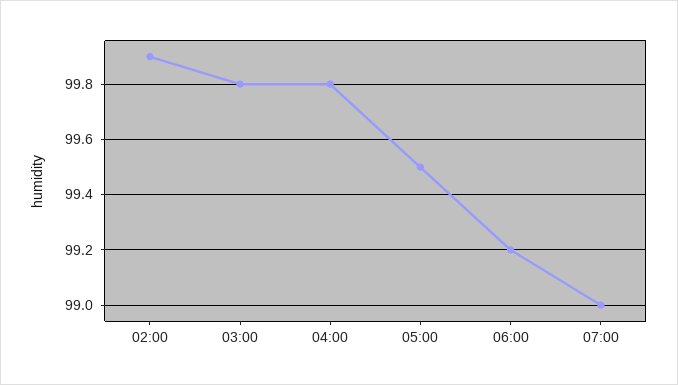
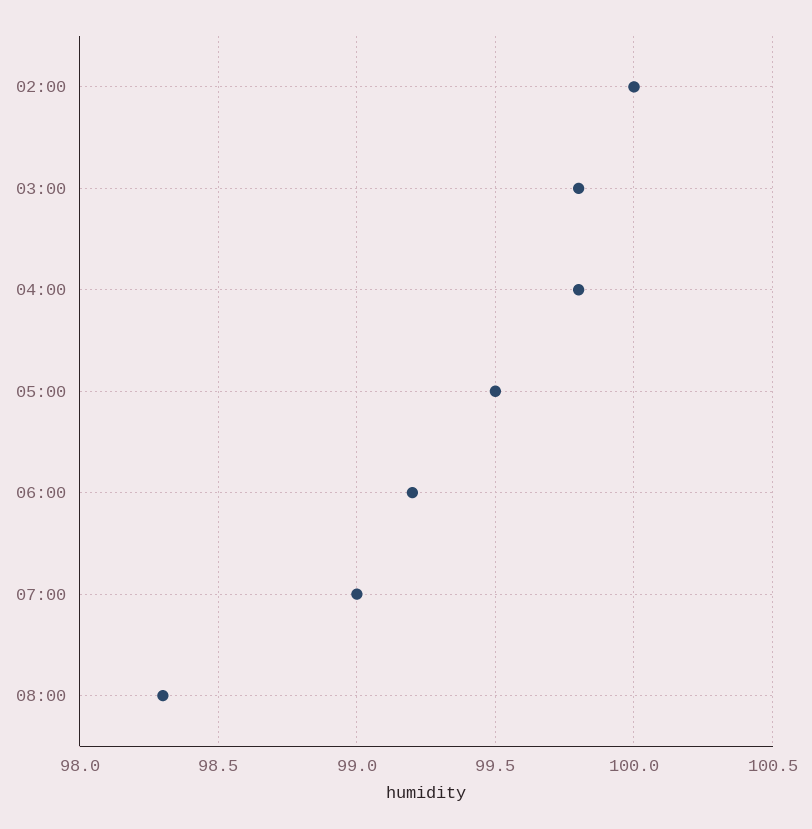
02:00: 99.9 -> 100
08:00: none -> 98.3

